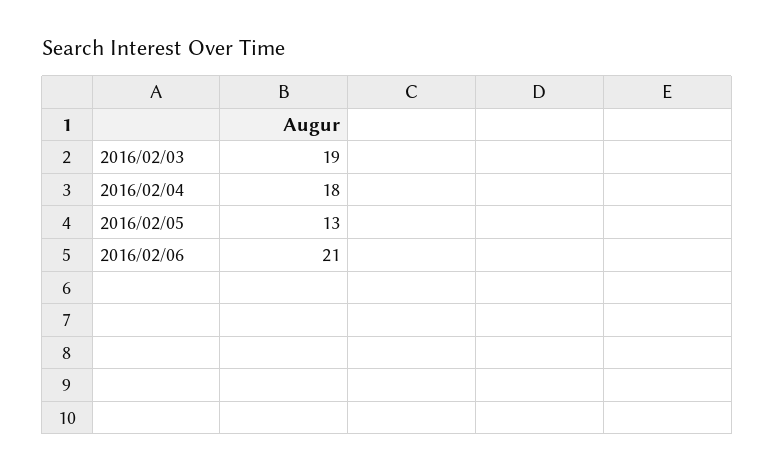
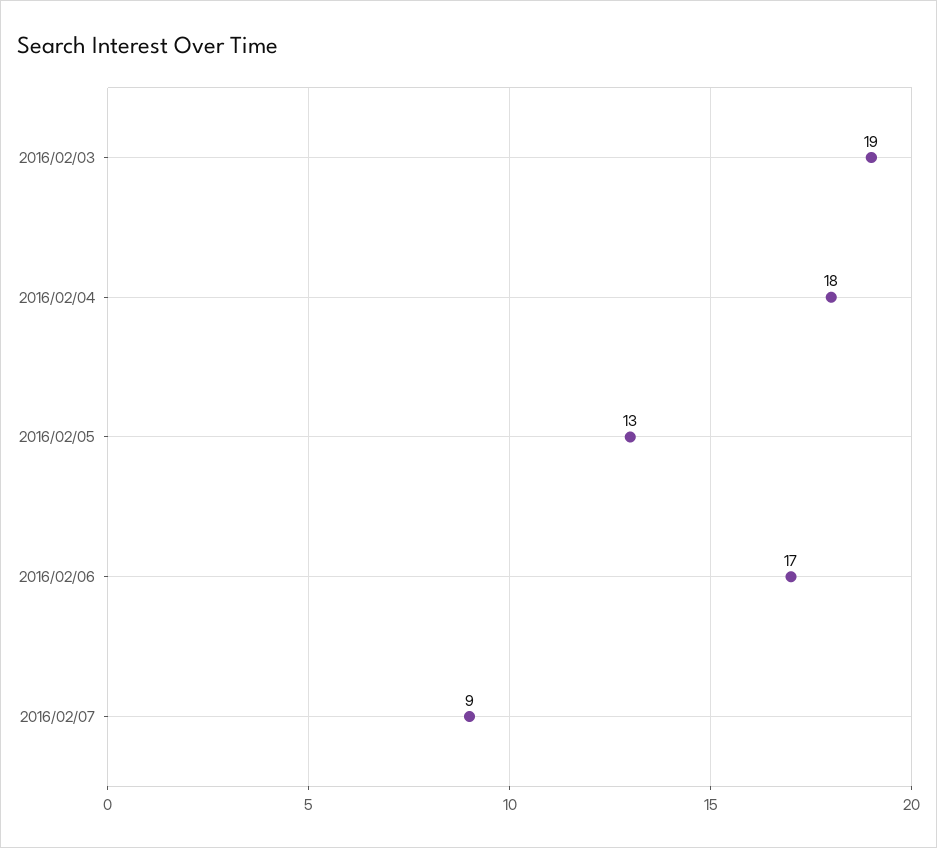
2016/02/06: 21 -> 17
2016/02/07: none -> 9

